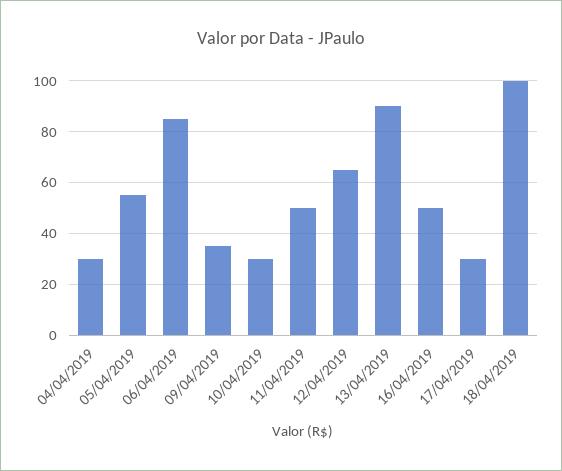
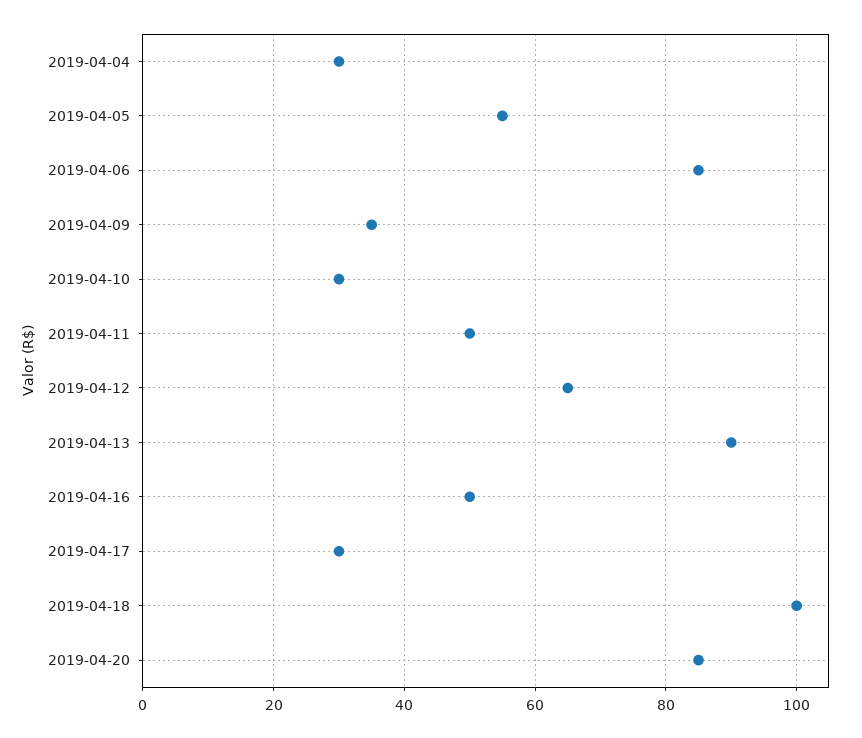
2019-04-20: none -> 85

